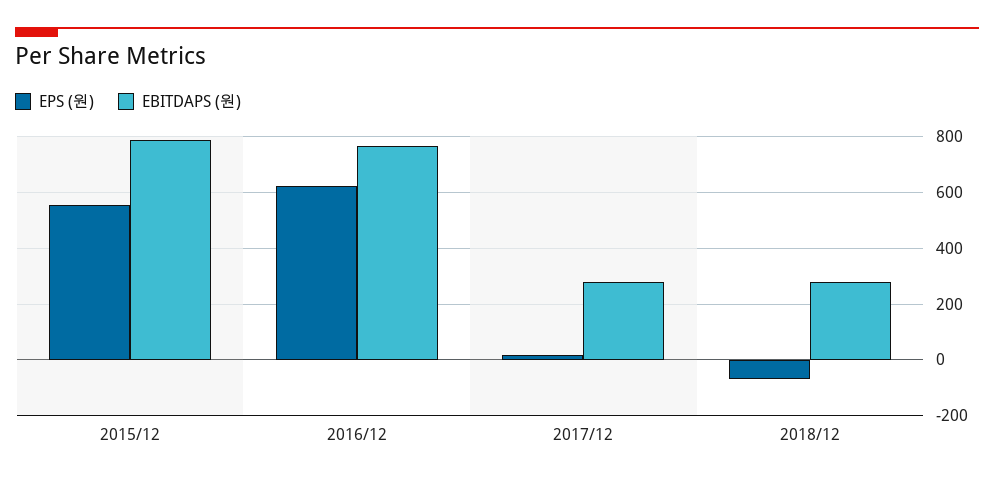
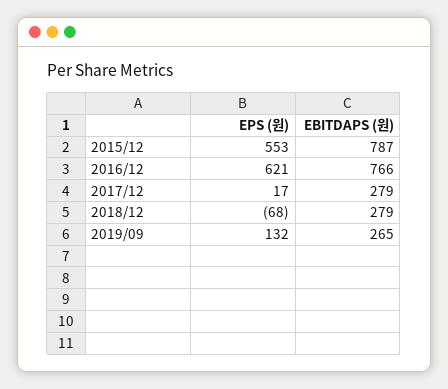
EPS (원), 2019/09: none -> 132
EBITDAPS (원), 2019/09: none -> 265

